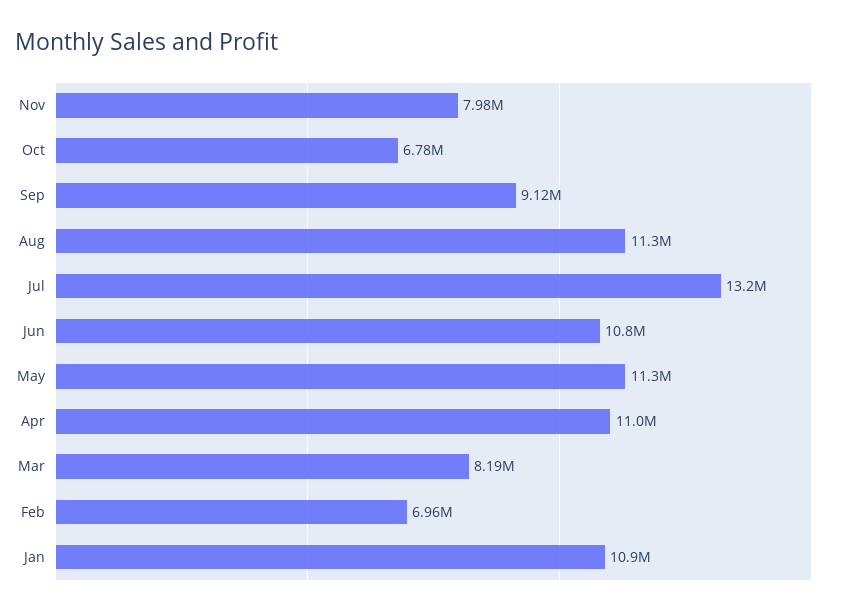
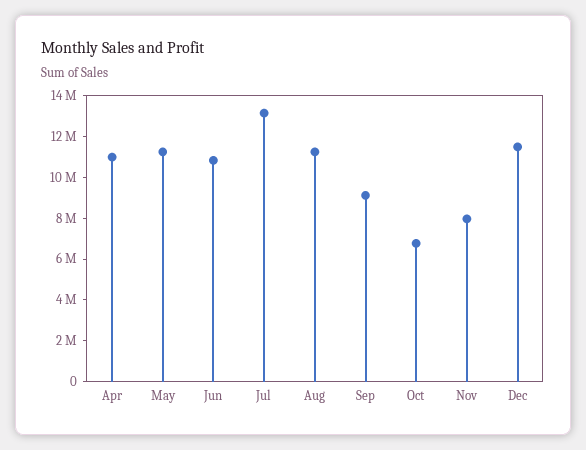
Mar: 8190000 -> none
Feb: 6960000 -> none
Jan: 10900000 -> none
Dec: none -> 11500000

